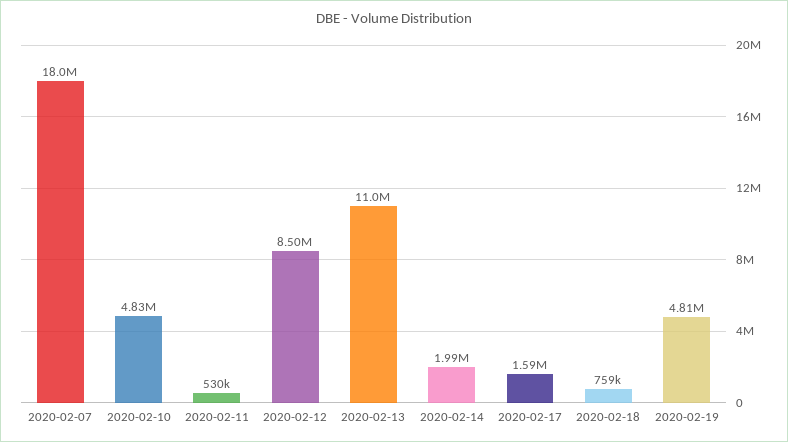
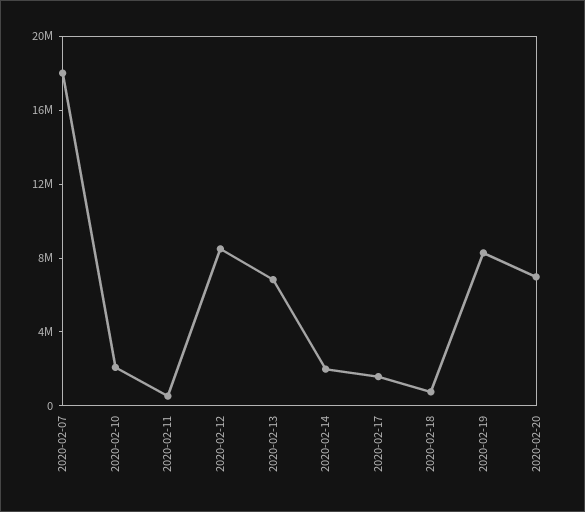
2020-02-10: 4830000 -> 2000000
2020-02-13: 11000000 -> 7000000
2020-02-19: 4810000 -> 8000000
2020-02-20: none -> 7000000

